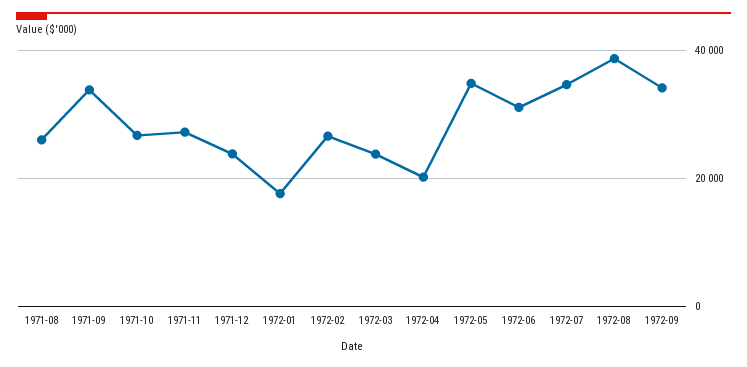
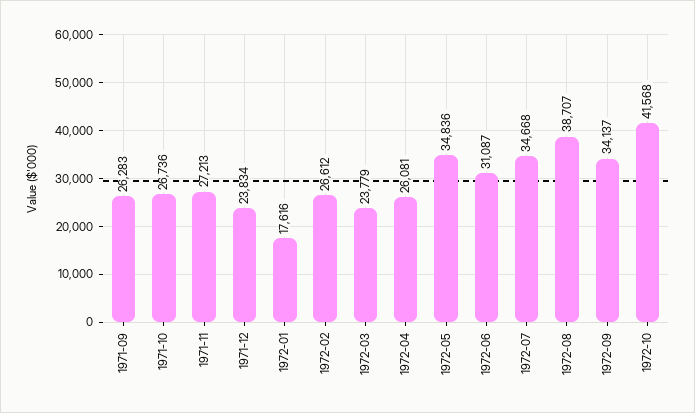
1971-08: 26000 -> none
1971-09: 34000 -> 26283
1972-04: 20000 -> 26081
1972-10: none -> 41568

